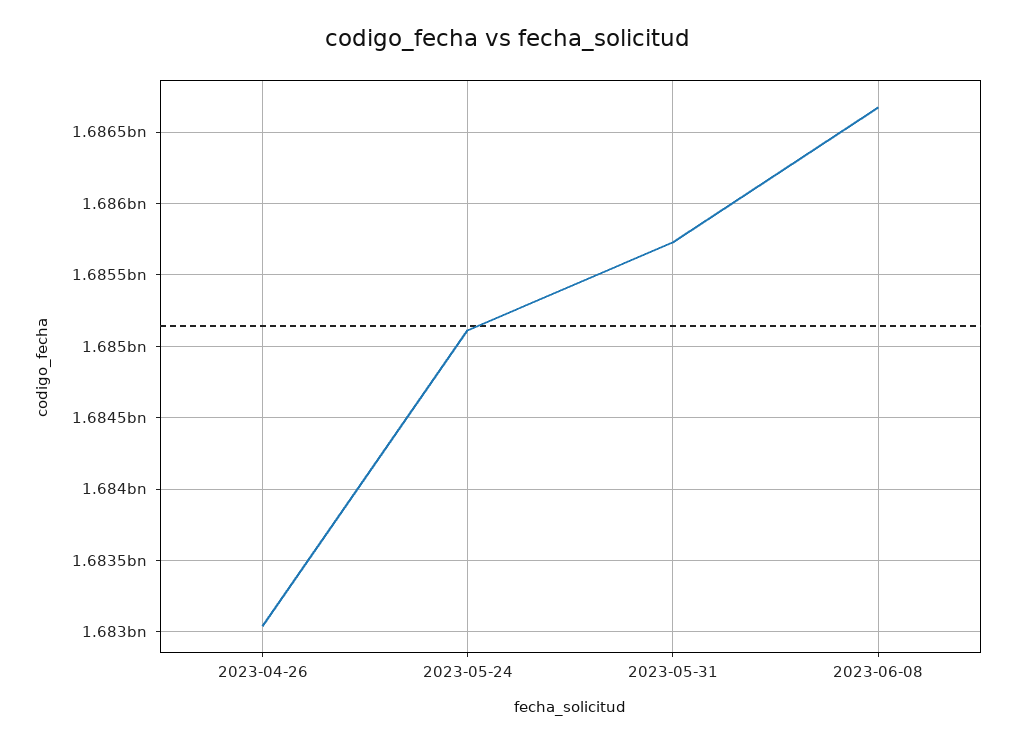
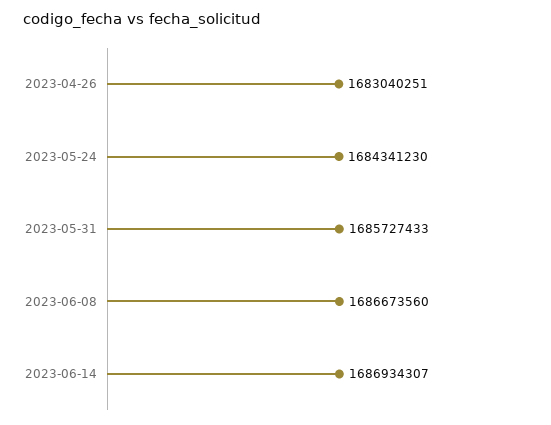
2023-05-24: 1685100000 -> 1684341230
2023-06-14: none -> 1686934307

